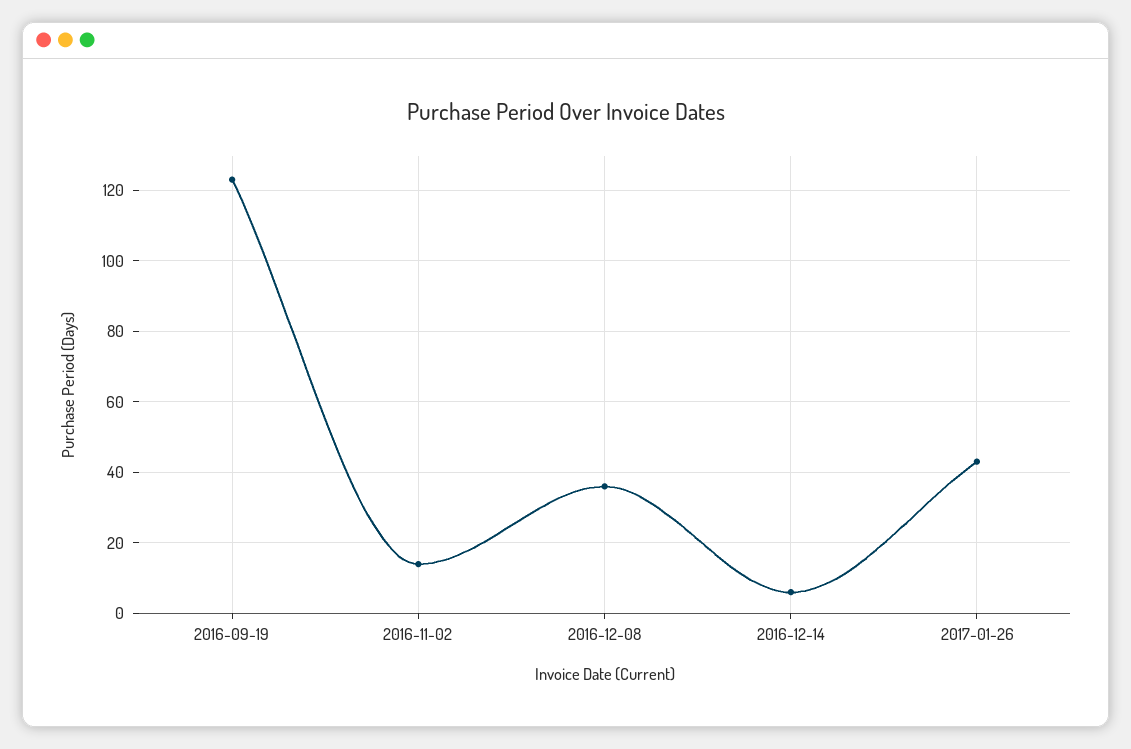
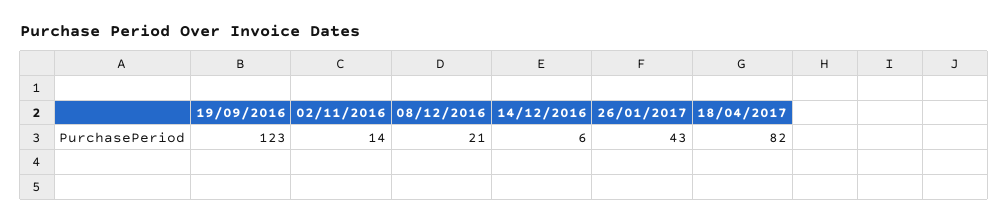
2016-12-08: 35 -> 21
18/04/2017: none -> 82

